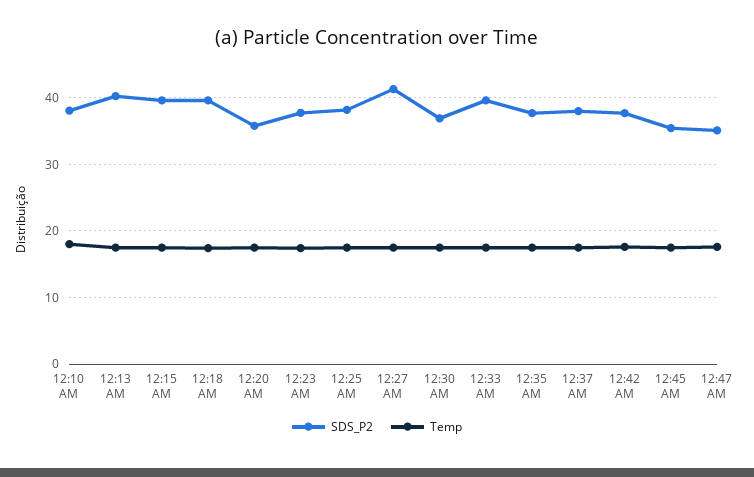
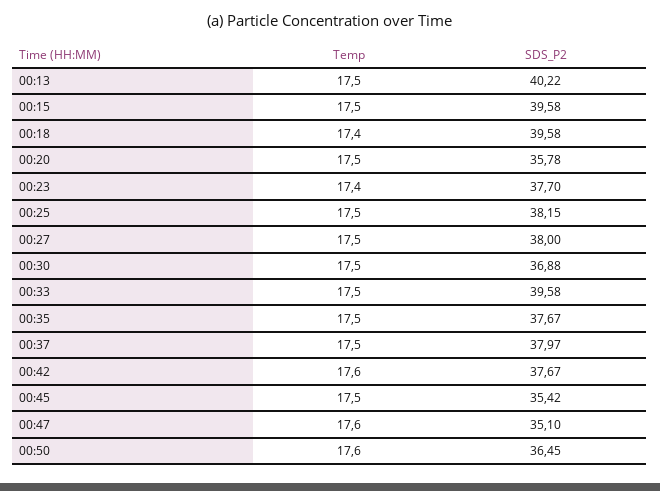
SDS_P2, 12:10 AM: 38 -> none
Temp, 12:10 AM: 18 -> none
SDS_P2, 12:27 AM: 41 -> 38
Temp, 00:50: none -> 17.6
SDS_P2, 00:50: none -> 36.45

